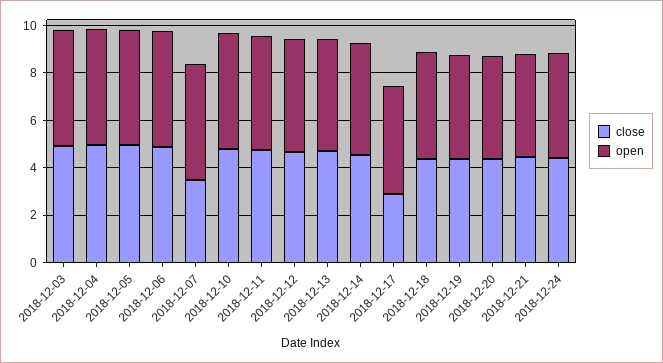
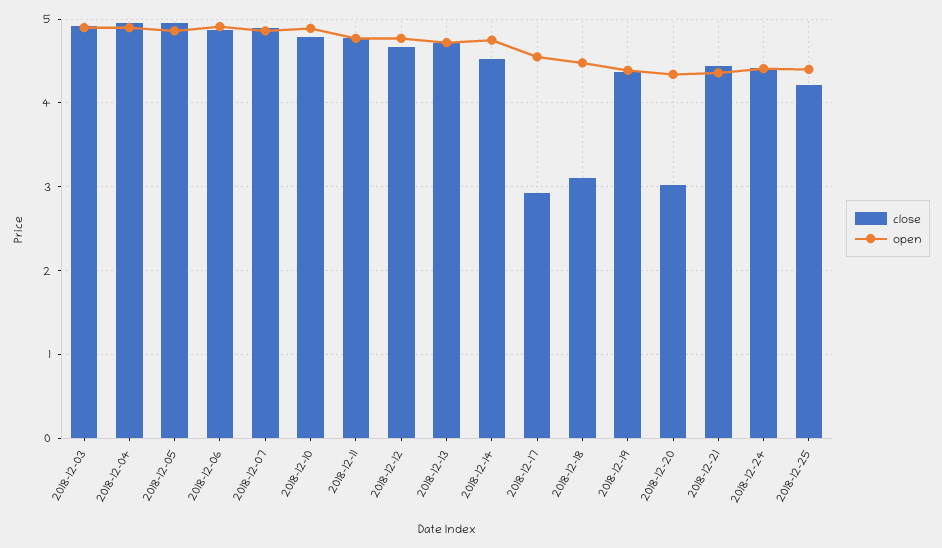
close, 2018-12-07: 3.5 -> 4.9
close, 2018-12-18: 4.5 -> 3.1
close, 2018-12-20: 4.5 -> 3
close, 2018-12-25: none -> 4.2
open, 2018-12-25: none -> 4.4

